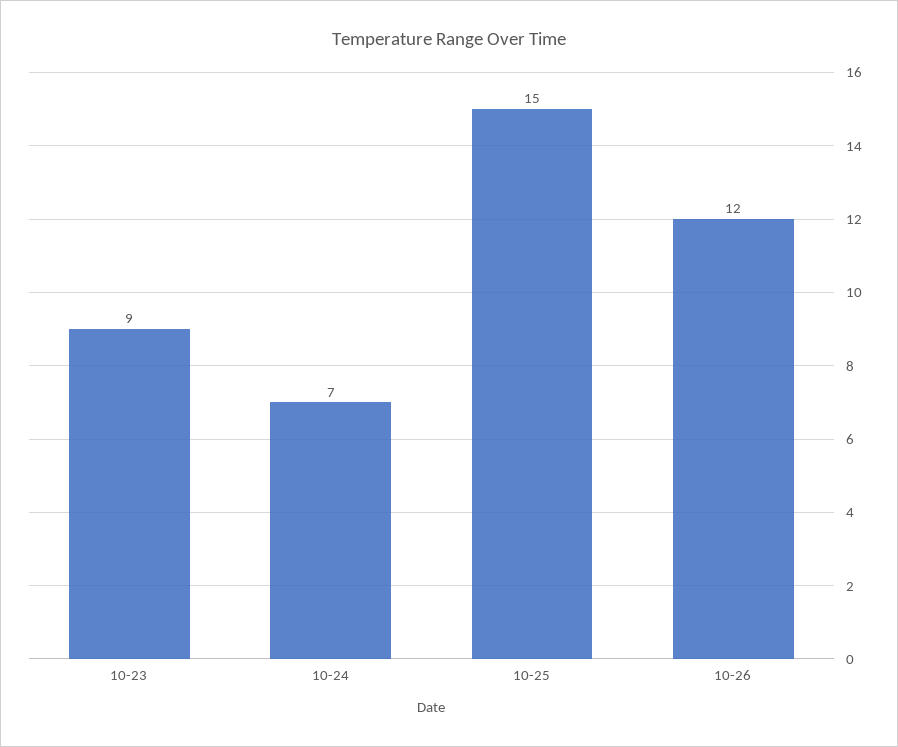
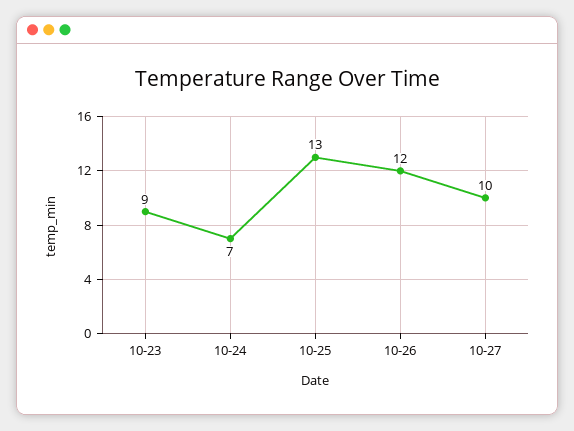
10-25: 15 -> 13
10-27: none -> 10

